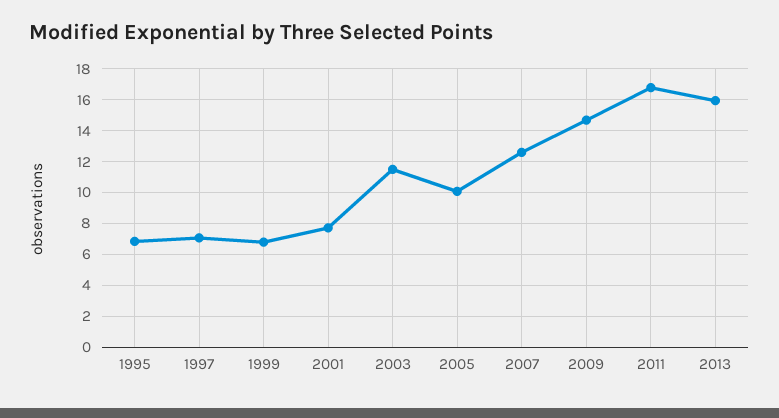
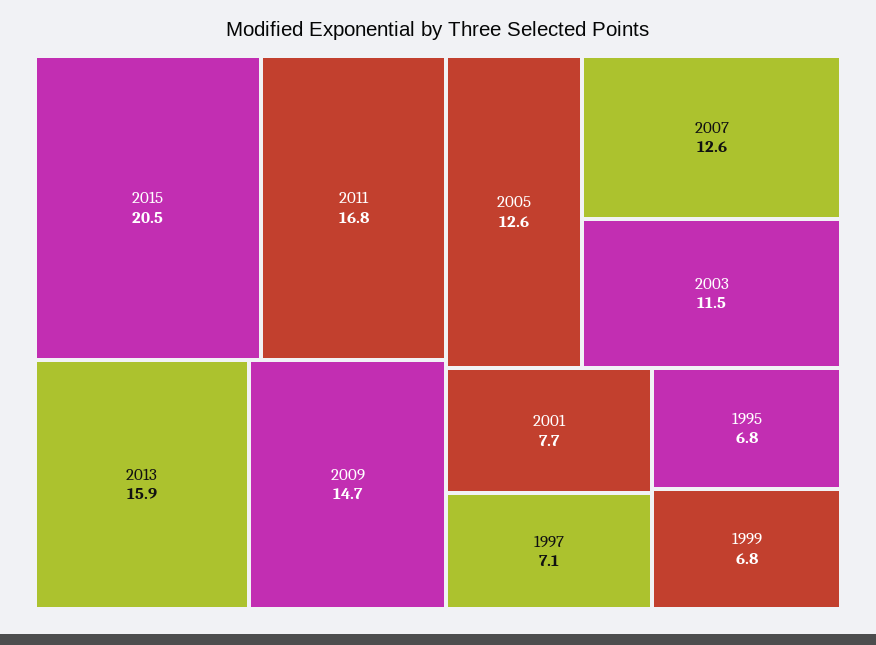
2005: 10 -> 12.6
2015: none -> 20.5

